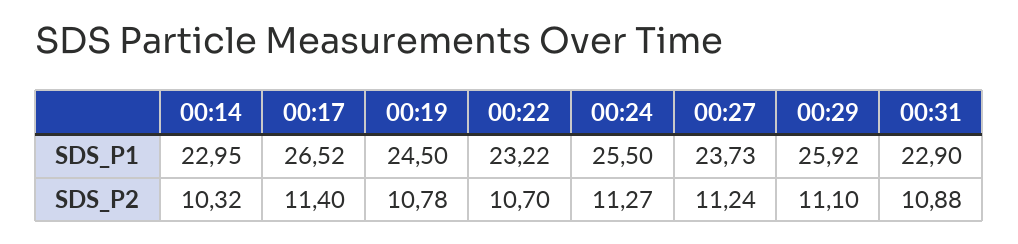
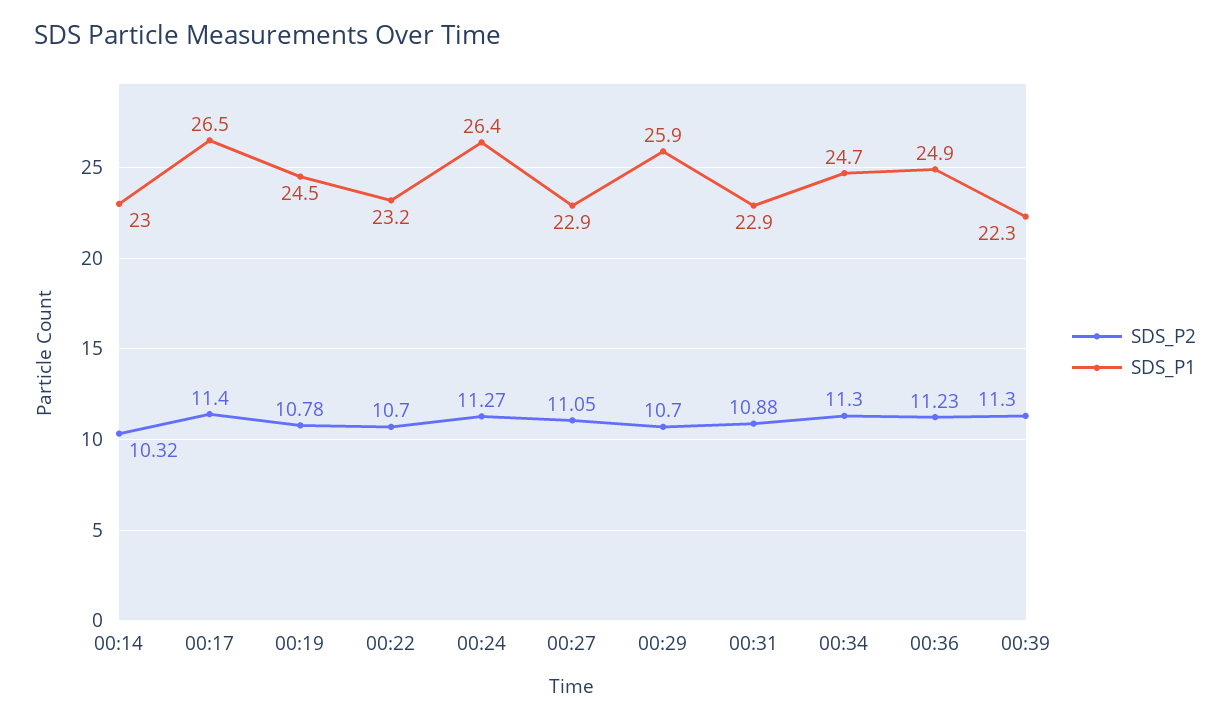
SDS_P1, 00:24: 25.5 -> 26.4
SDS_P1, 00:27: 23.73 -> 22.9
SDS_P2, 00:27: 11.24 -> 11.05
SDS_P2, 00:29: 11.1 -> 10.7
SDS_P2, 00:34: none -> 11.3
SDS_P1, 00:34: none -> 24.7
SDS_P2, 00:36: none -> 11.23
SDS_P1, 00:36: none -> 24.9
SDS_P2, 00:39: none -> 11.3
SDS_P1, 00:39: none -> 22.3

